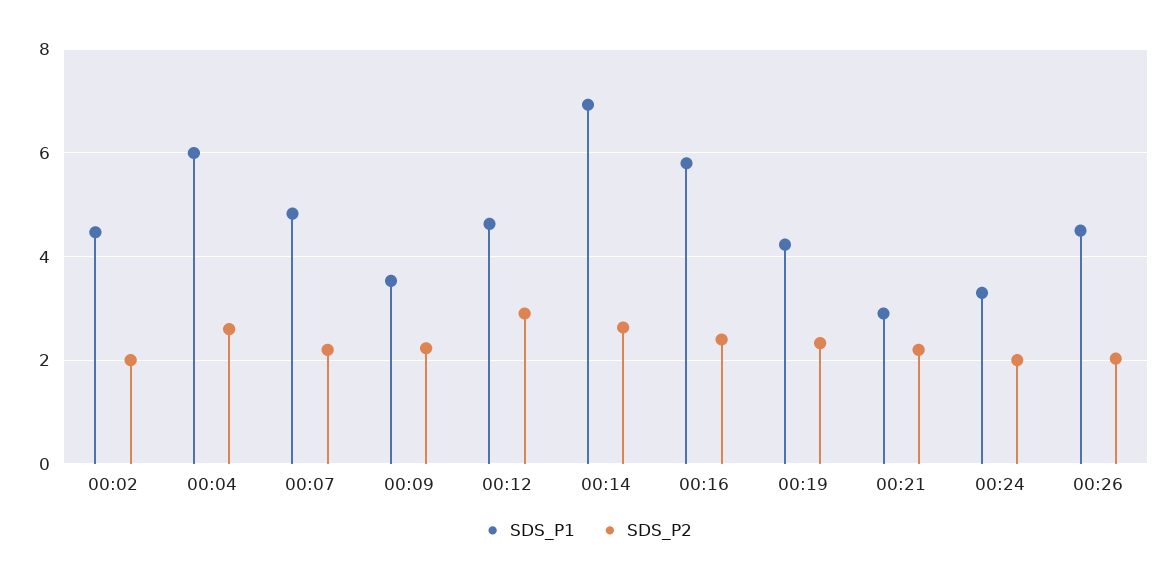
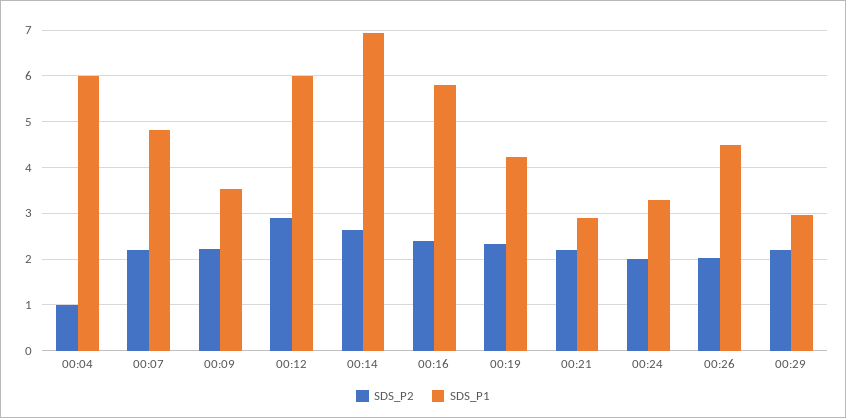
SDS_P1, 00:02: 4.4 -> none
SDS_P2, 00:02: 2 -> none
SDS_P2, 00:04: 2.6 -> 1
SDS_P1, 00:12: 4.6 -> 6
SDS_P2, 00:29: none -> 2.2
SDS_P1, 00:29: none -> 3

